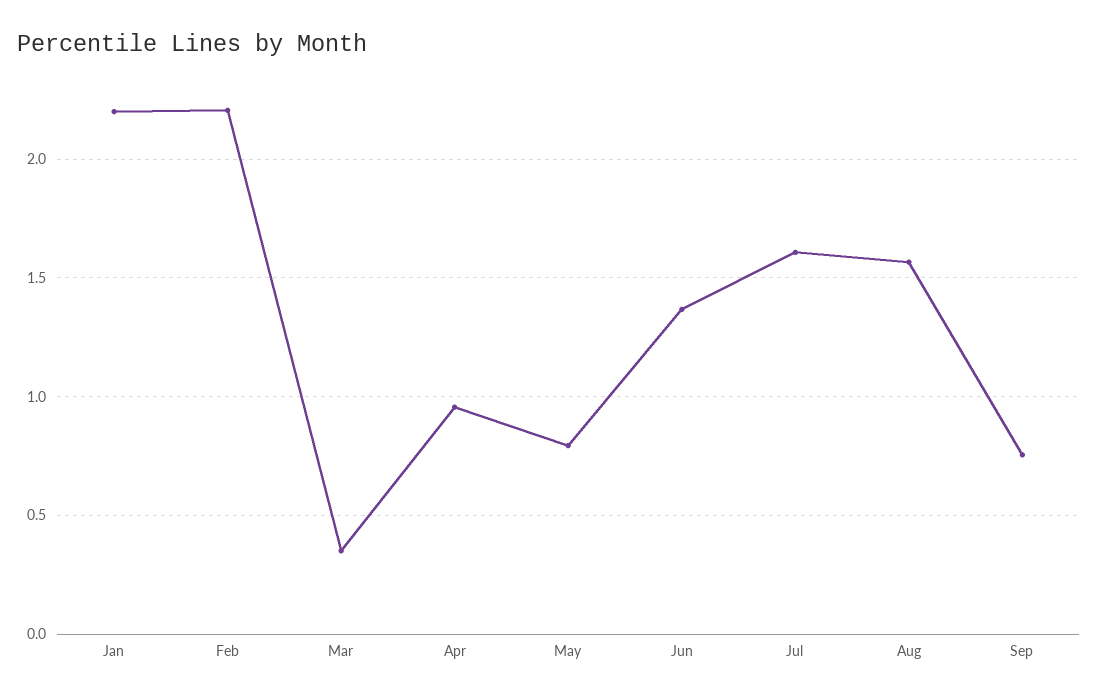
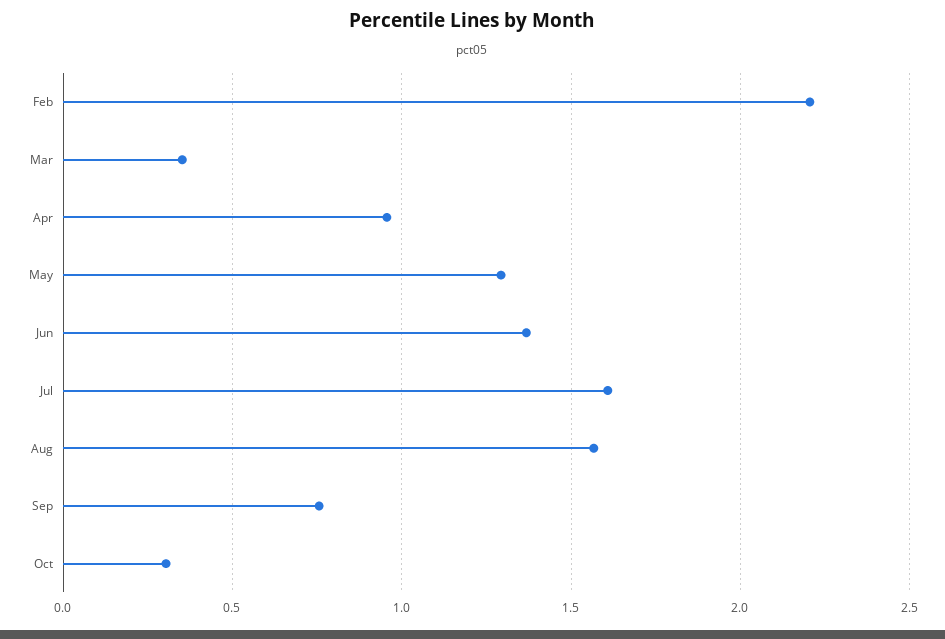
Jan: 2.2 -> none
May: 0.8 -> 1.3
Oct: none -> 0.3

